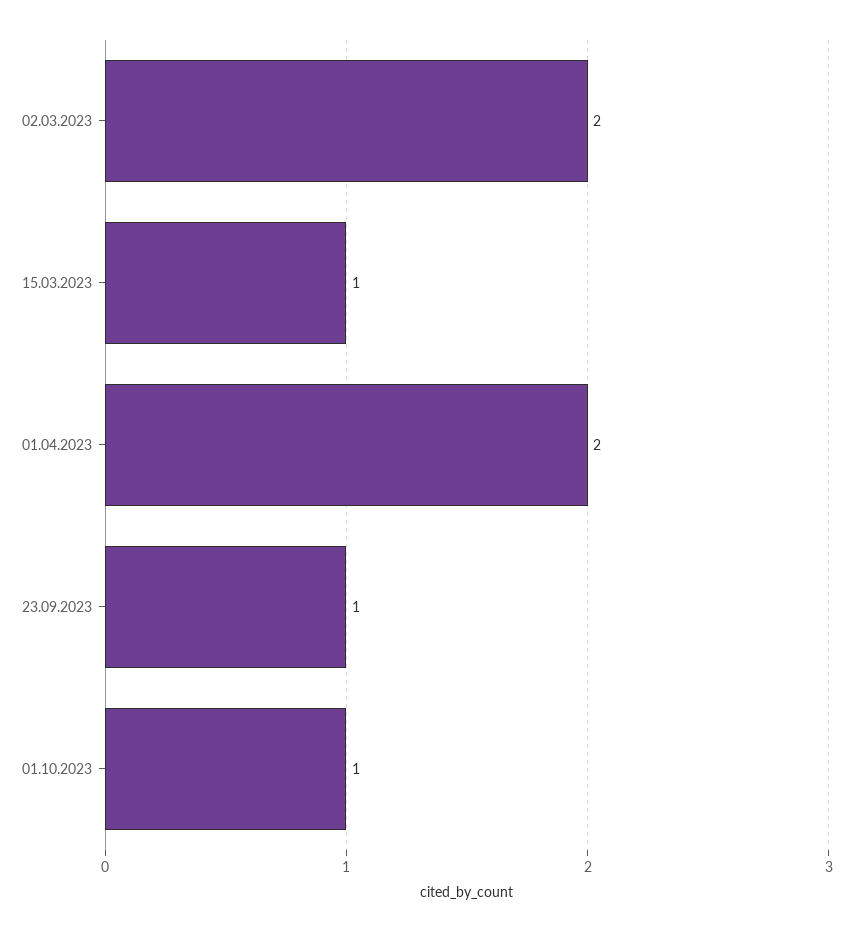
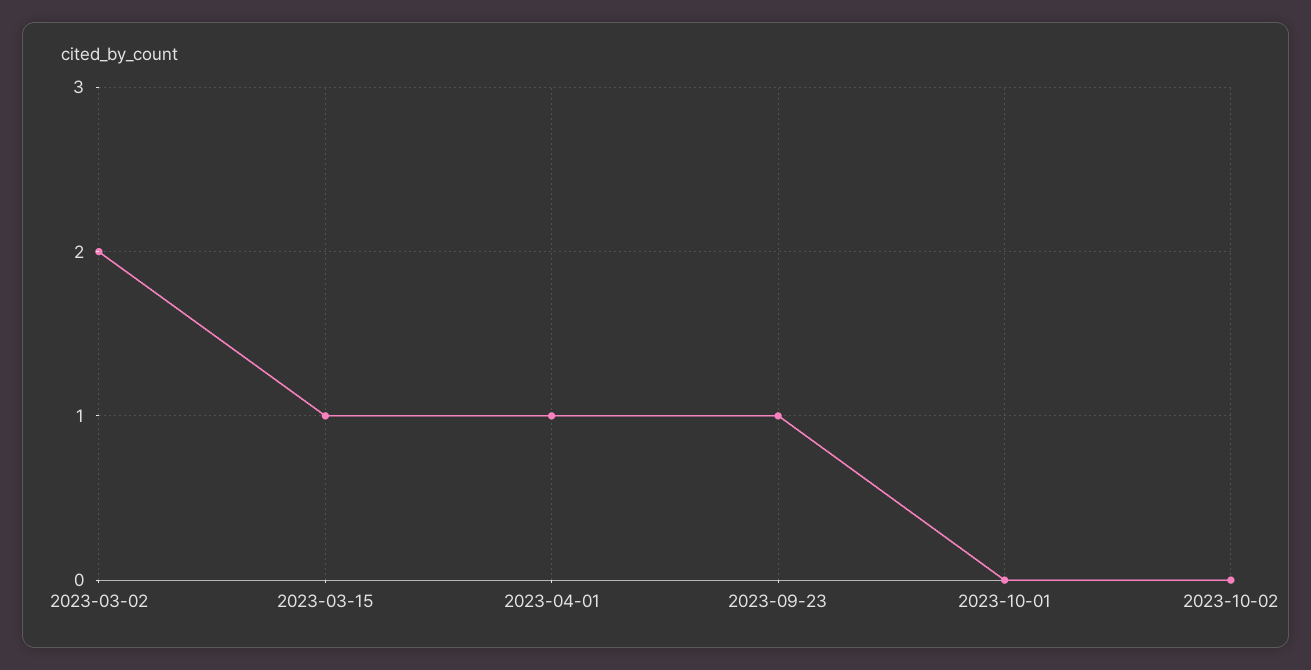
01.04.2023: 2 -> 1
01.10.2023: 1 -> 0
2023-10-02: none -> 0

